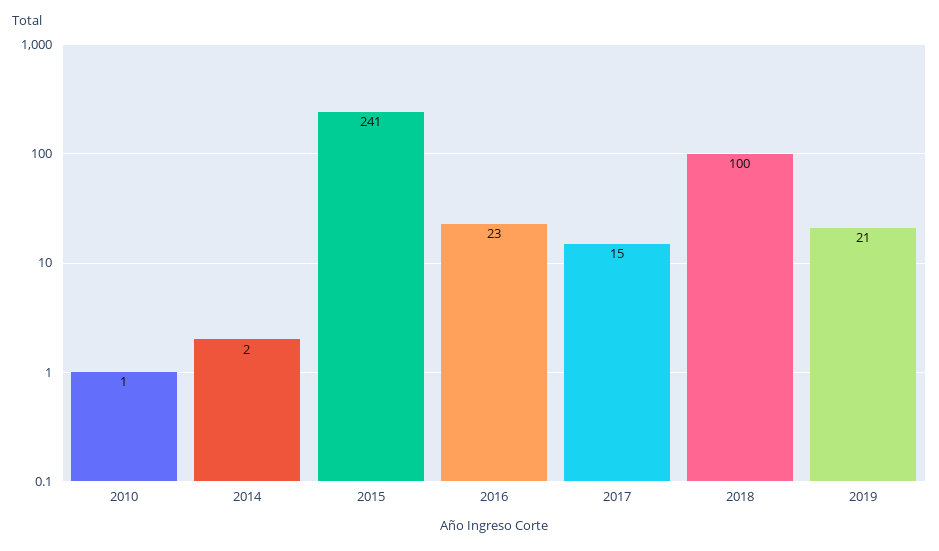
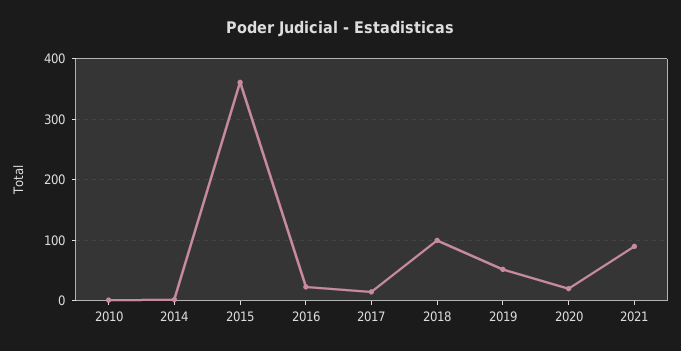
2015: 241 -> 360
2019: 21 -> 50
2020: none -> 20
2021: none -> 90

